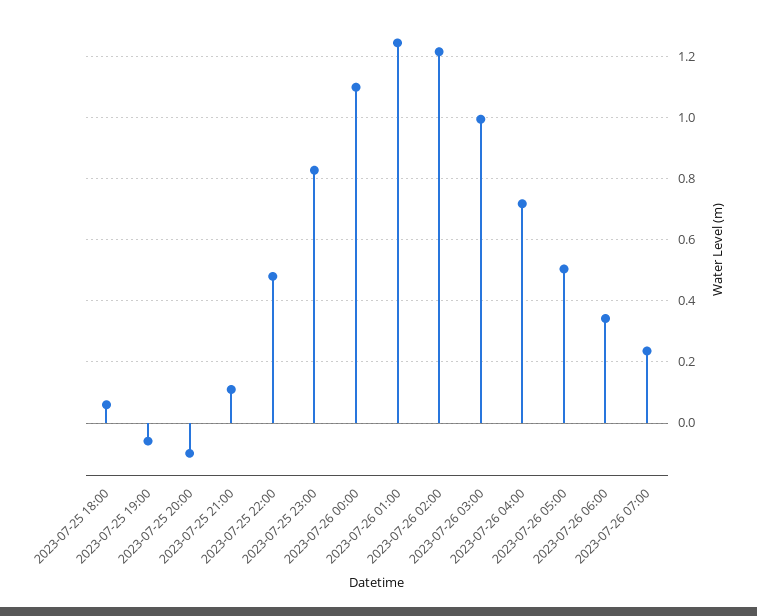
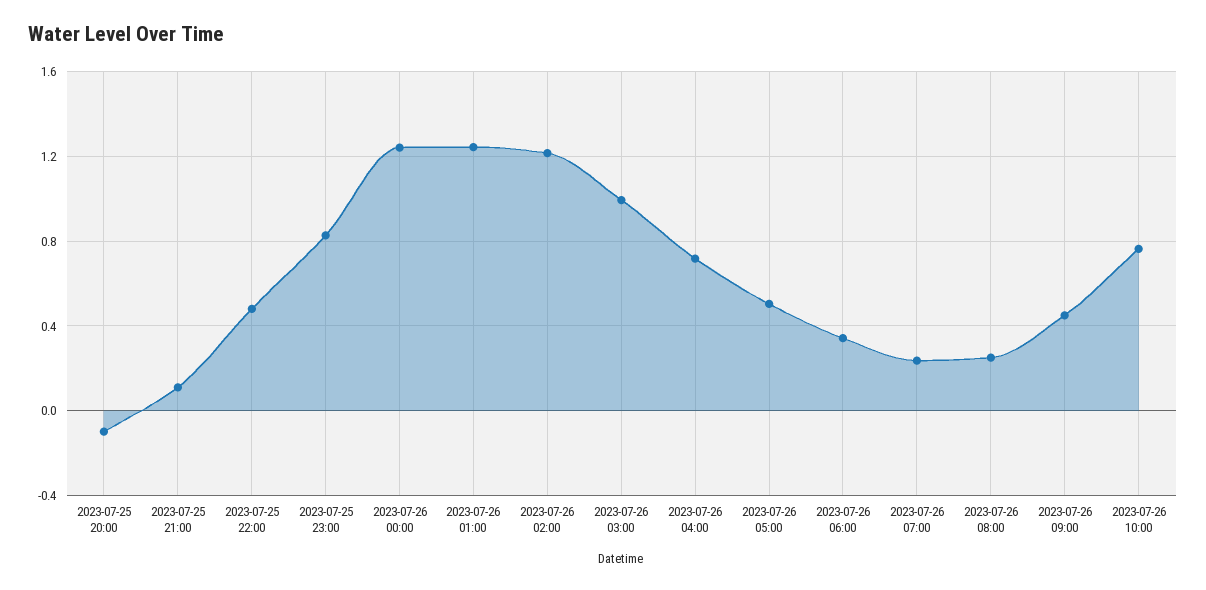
2023-07-25 18:00: 0.06 -> none
2023-07-25 19:00: -0.06 -> none
2023-07-26 00:00: 1.1 -> 1.25
2023-07-26 08:00: none -> 0.25
2023-07-26 09:00: none -> 0.45
2023-07-26 10:00: none -> 0.75

